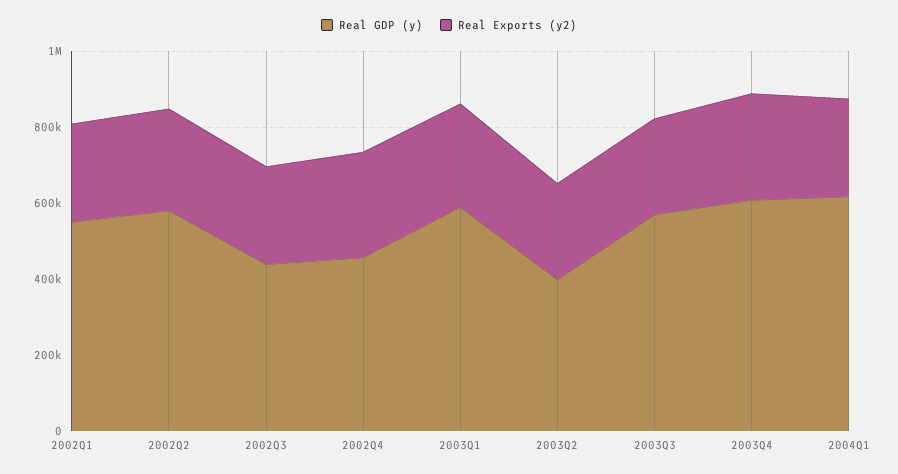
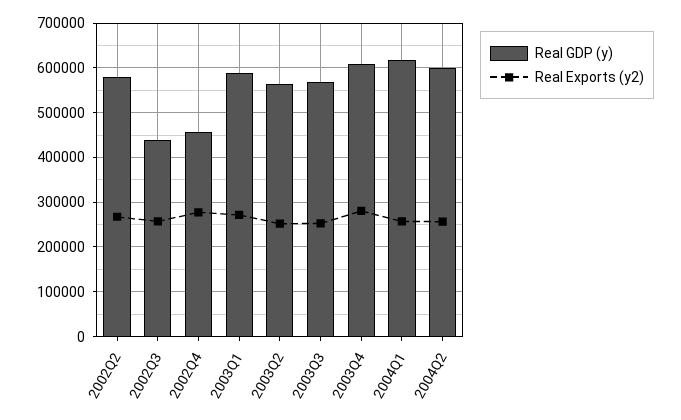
Real GDP (y), 2002Q1: 550000 -> none
Real Exports (y2), 2002Q1: 250000 -> none
Real GDP (y), 2003Q2: 400000 -> 560000
Real GDP (y), 2004Q2: none -> 600000
Real Exports (y2), 2004Q2: none -> 260000

